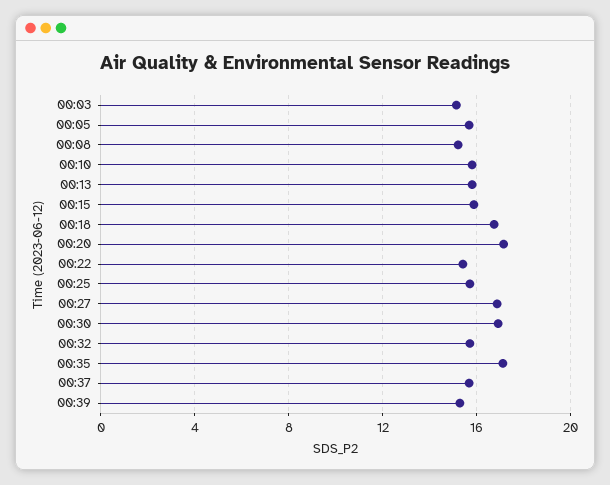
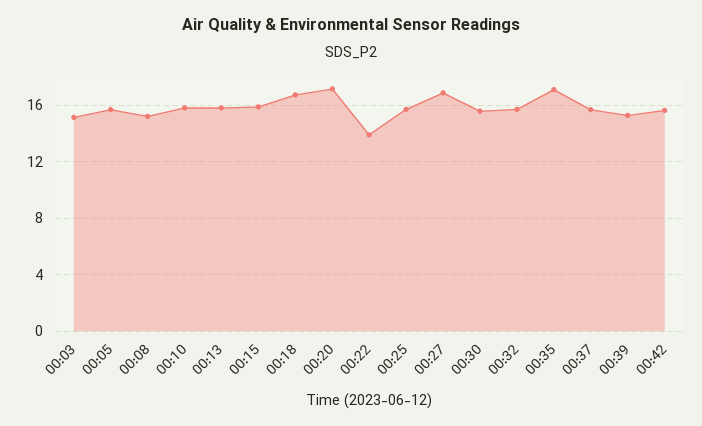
00:22: 15.5 -> 14
00:30: 17 -> 15.5
00:42: none -> 15.5

